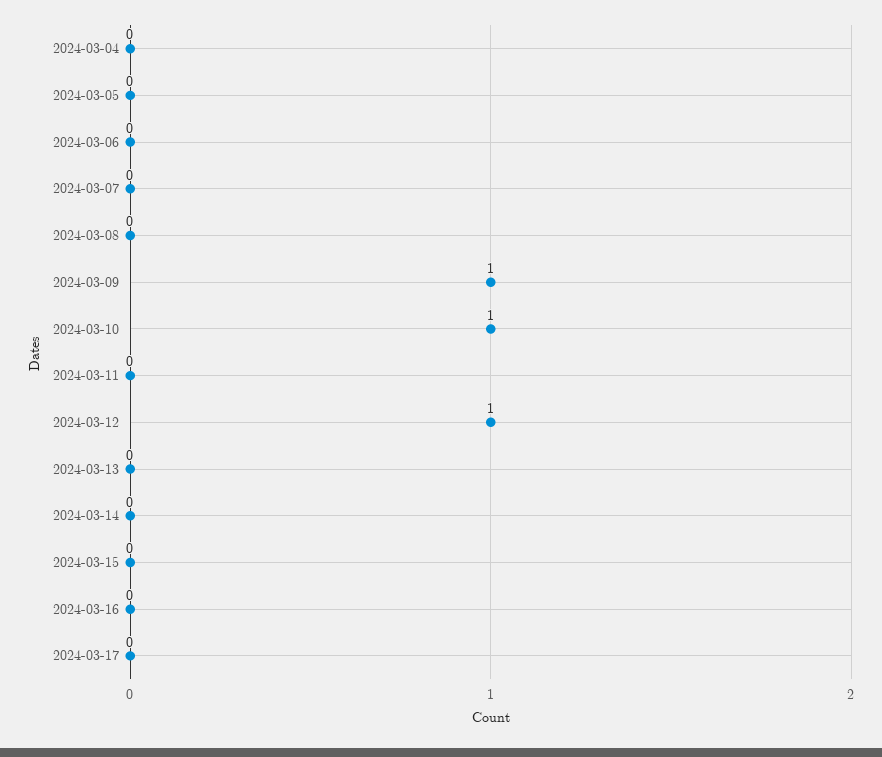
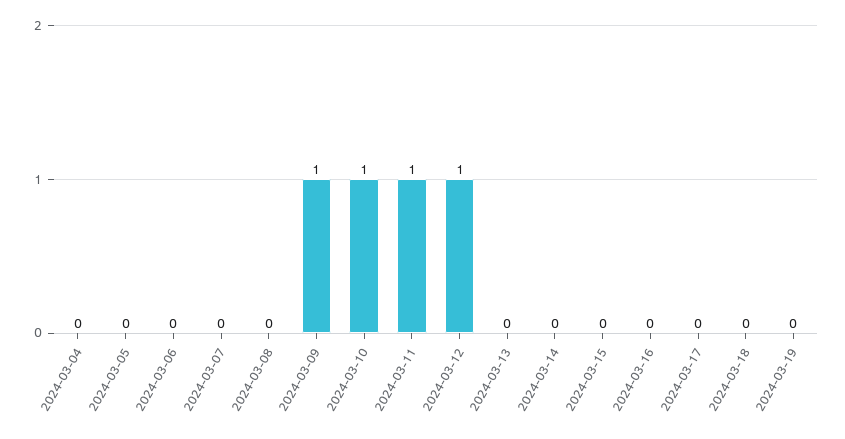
2024-03-11: 0 -> 1
2024-03-18: none -> 0
2024-03-19: none -> 0

